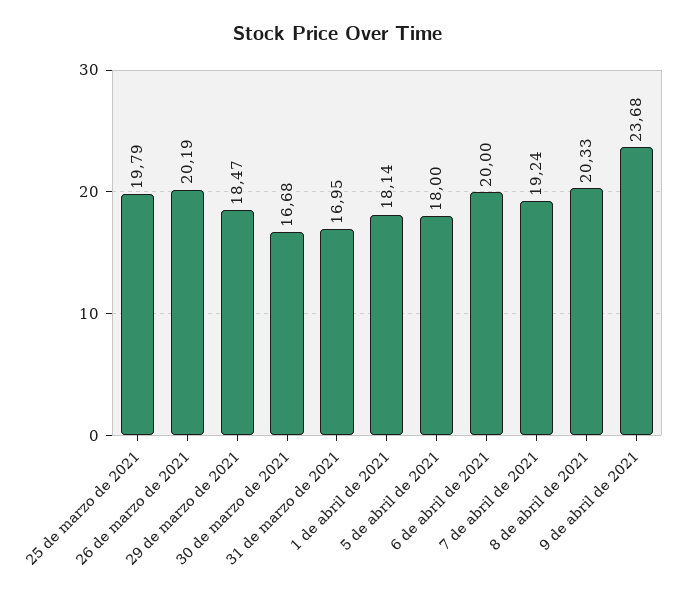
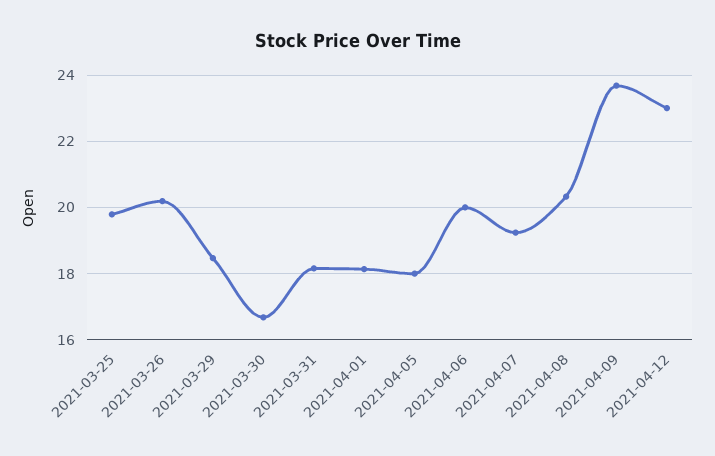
31 de marzo de 2021: 16.95 -> 18.2
2021-04-12: none -> 23

